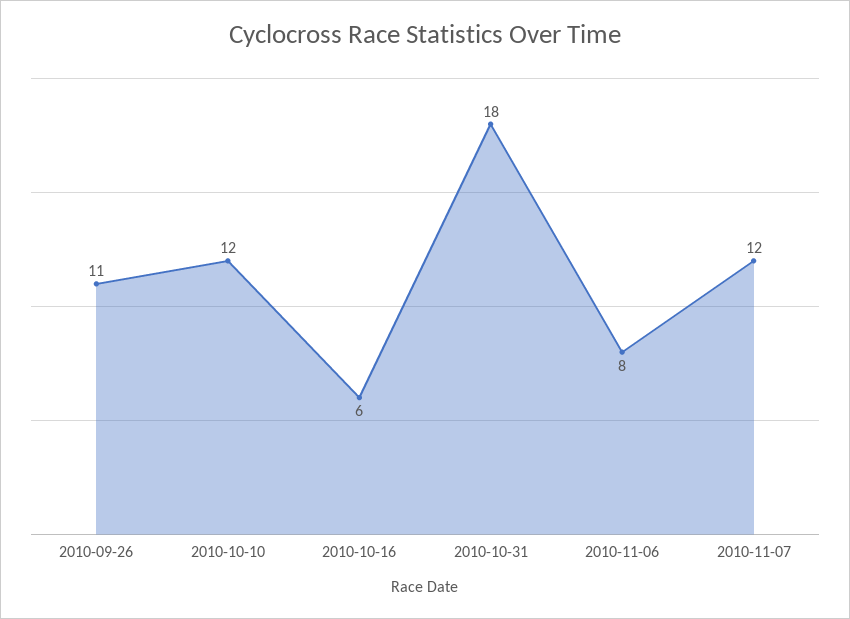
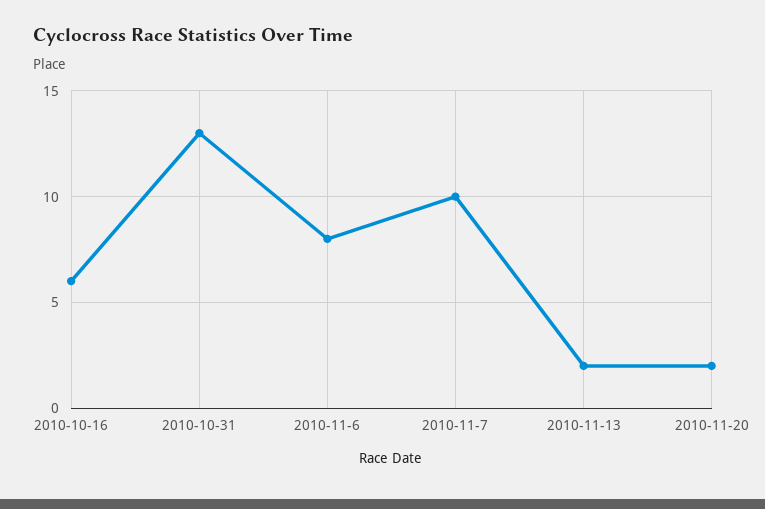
2010-09-26: 11 -> none
2010-10-10: 12 -> none
2010-10-31: 18 -> 13
2010-11-07: 12 -> 10
2010-11-13: none -> 2
2010-11-20: none -> 2

